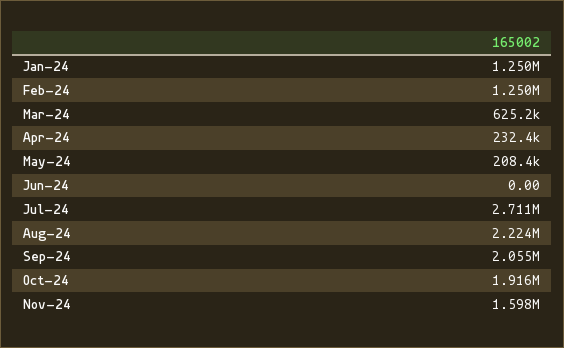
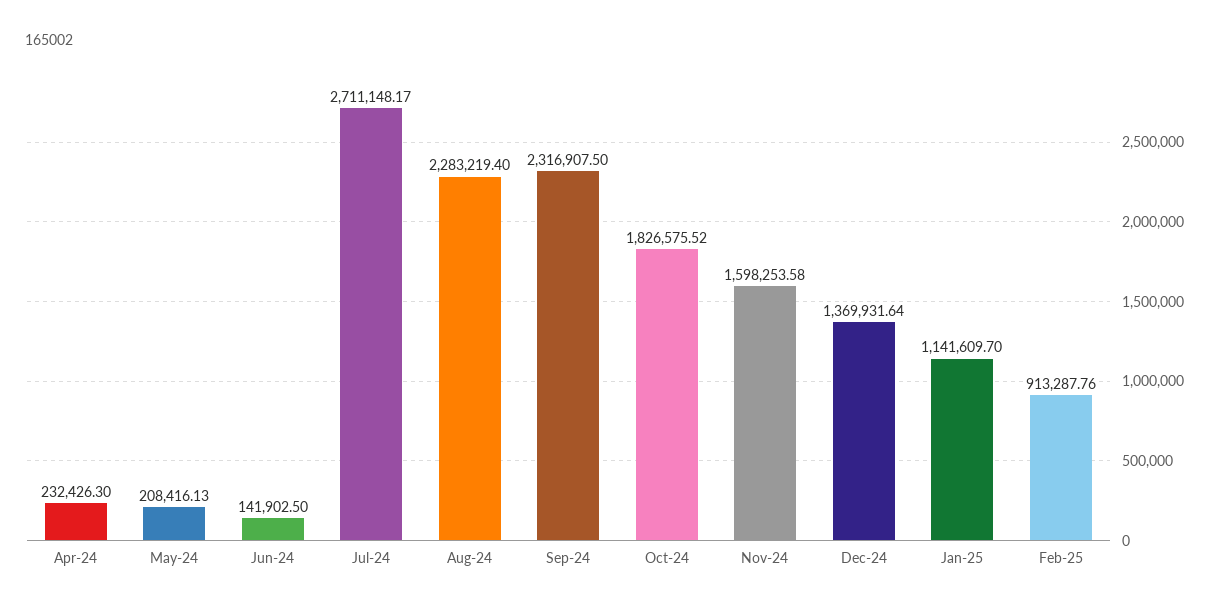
Jan-24: 1250000 -> none
Feb-24: 1250000 -> none
Mar-24: 625200 -> none
Jun-24: 0 -> 141902.5
Aug-24: 2224000 -> 2283219.4
Sep-24: 2055000 -> 2316907.5
Oct-24: 1916000 -> 1826575.52
Dec-24: none -> 1369931.64
Jan-25: none -> 1141609.7
Feb-25: none -> 913287.76

